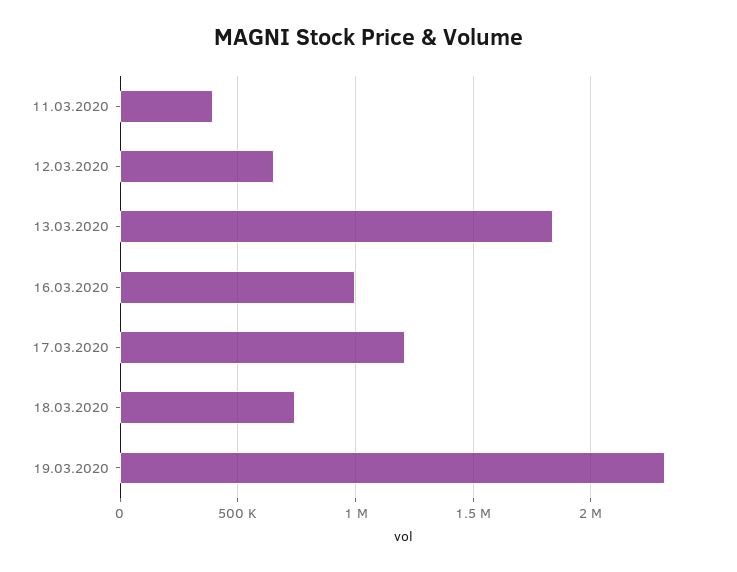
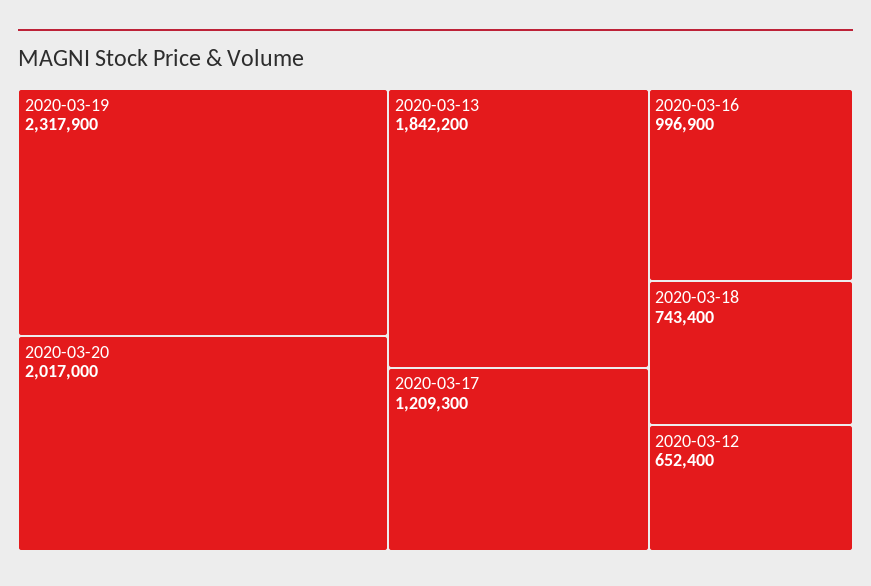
11.03.2020: 400000 -> none
2020-03-20: none -> 2017000

